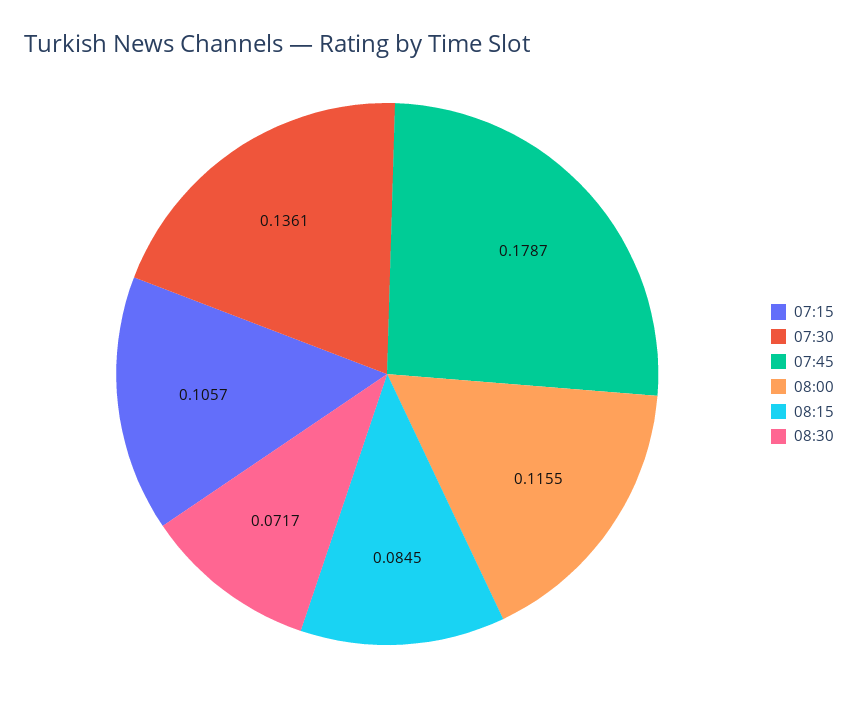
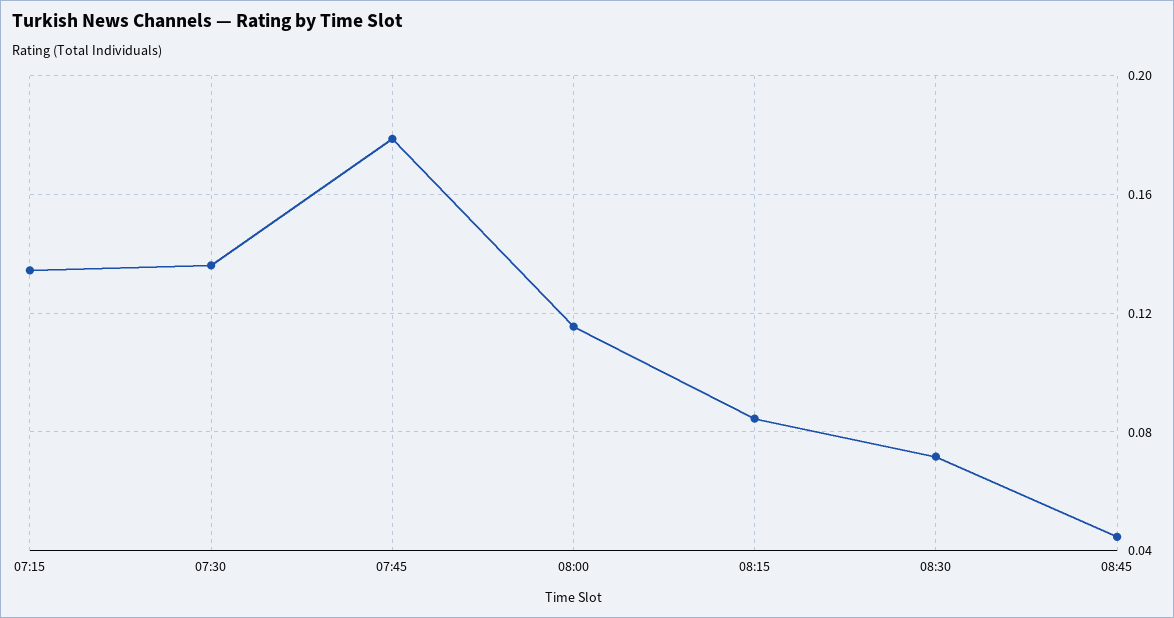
07:15: 0.1057 -> 0.135
08:45: none -> 0.045

